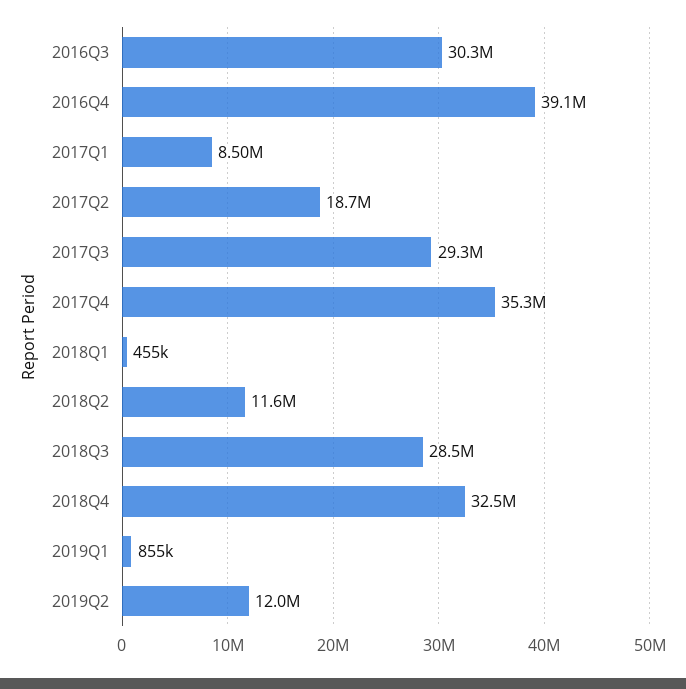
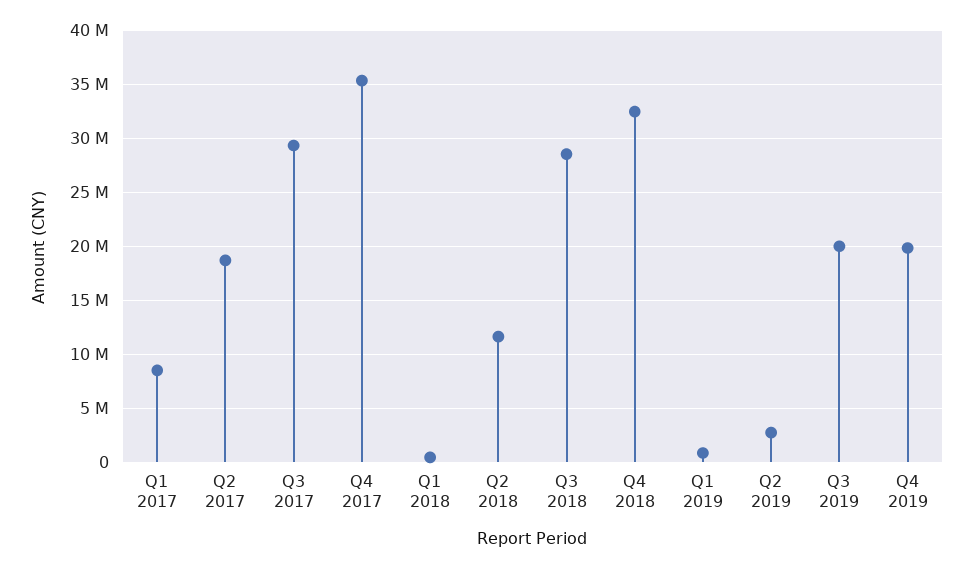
2016Q3: 30300000 -> none
2016Q4: 39100000 -> none
2019Q2: 12000000 -> 3000000
Q3 2019: none -> 20000000
Q4 2019: none -> 20000000

